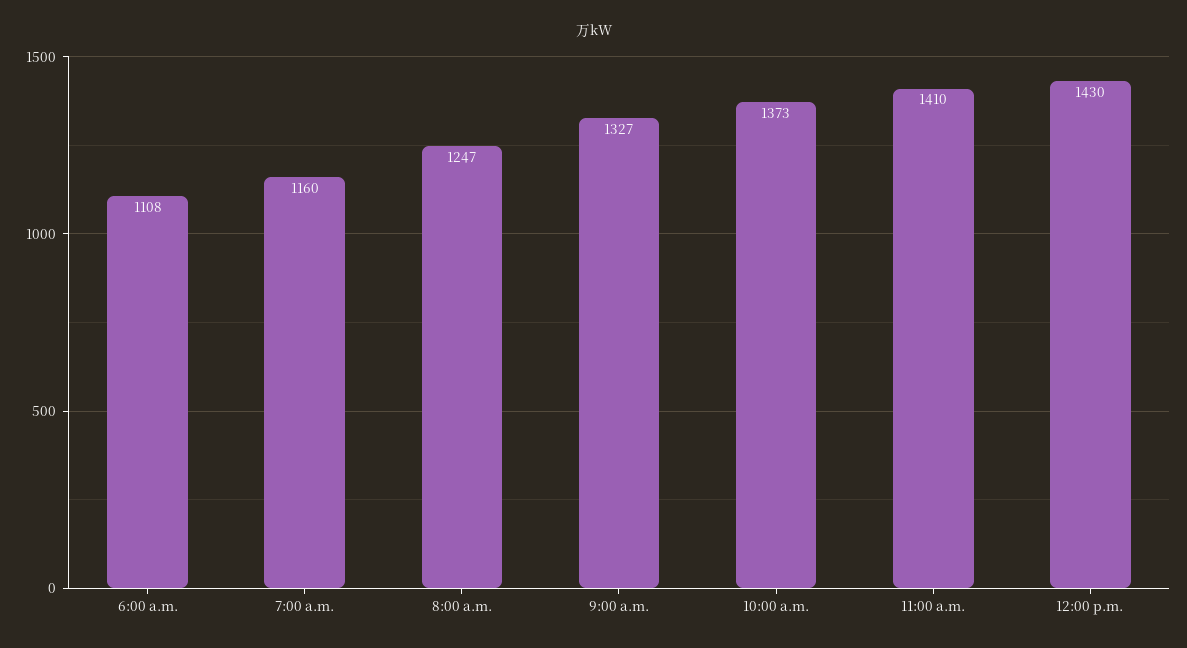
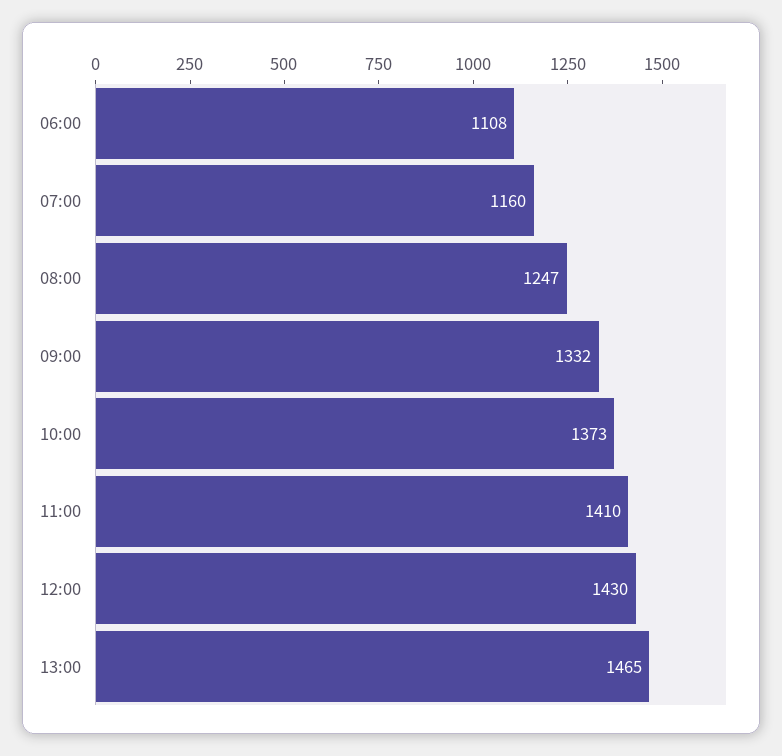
9:00 a.m.: 1327 -> 1332
13:00: none -> 1465

